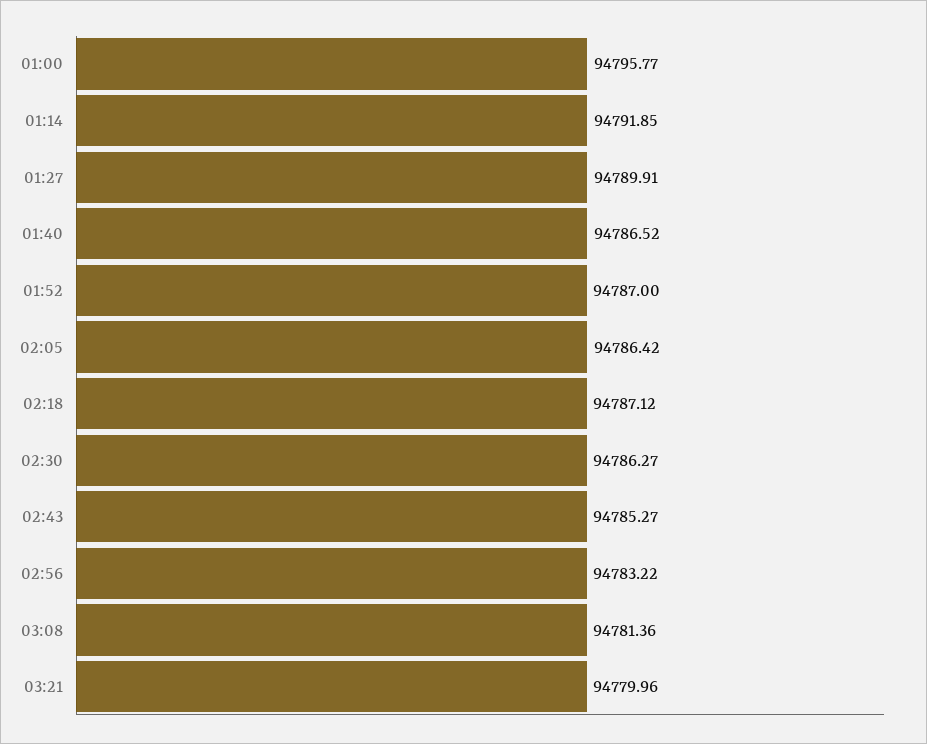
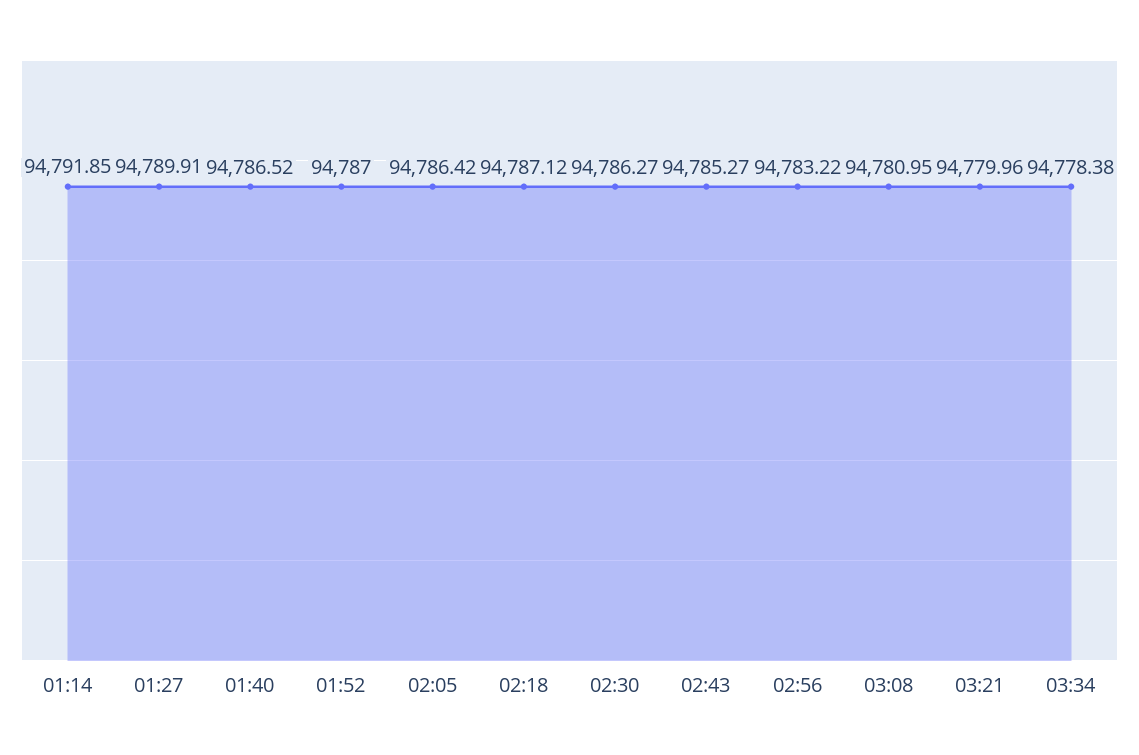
01:00: 94795.77 -> none
03:08: 94781.36 -> 94780.95
03:34: none -> 94778.38

